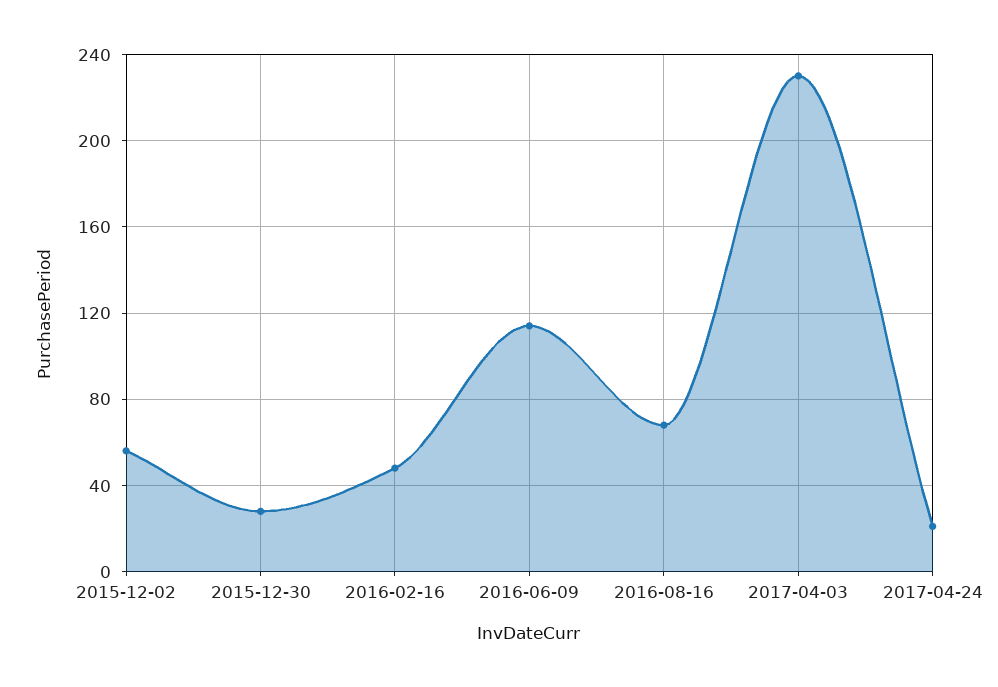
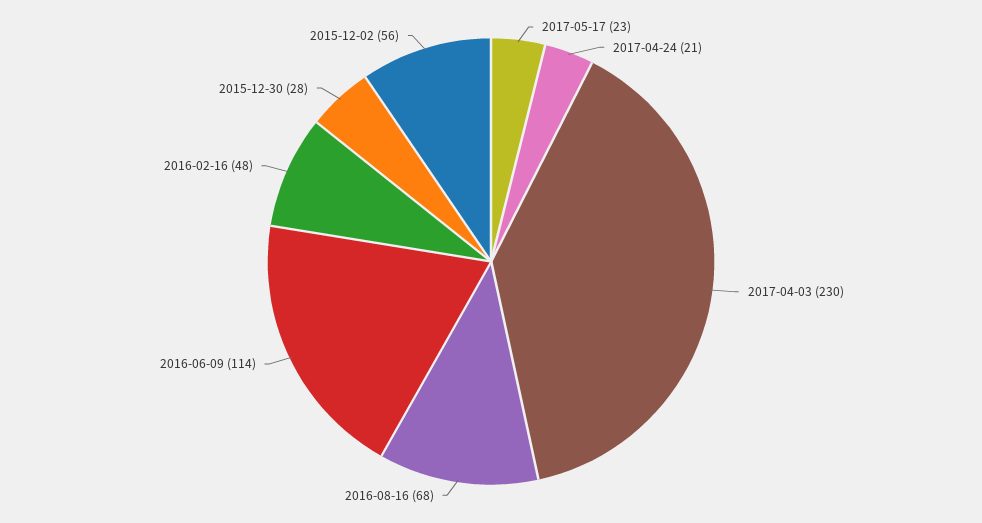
2017-05-17: none -> 23

